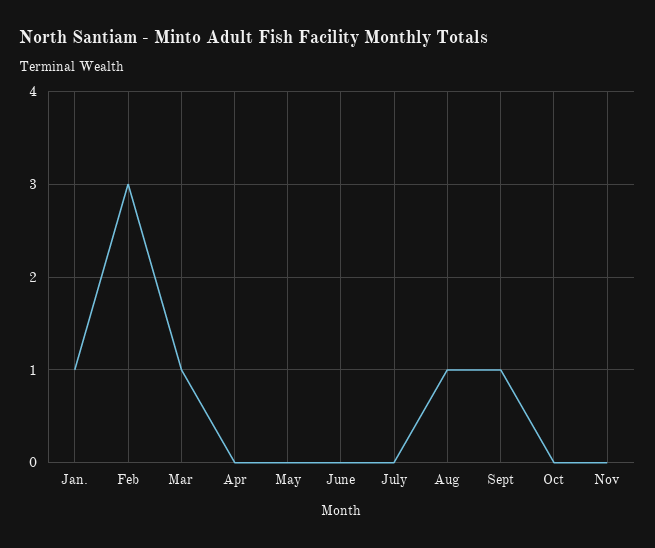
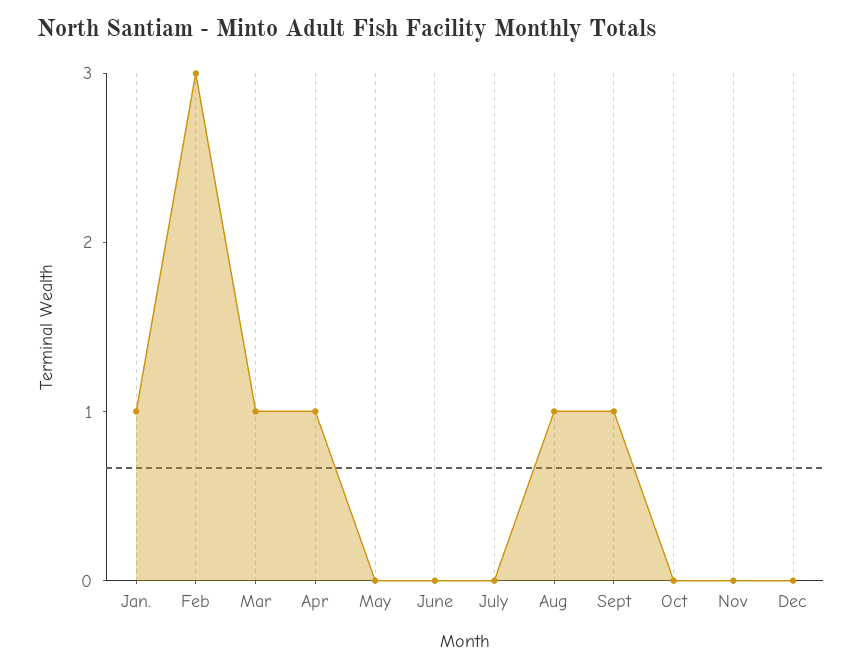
Apr: 0 -> 1
Dec: none -> 0

